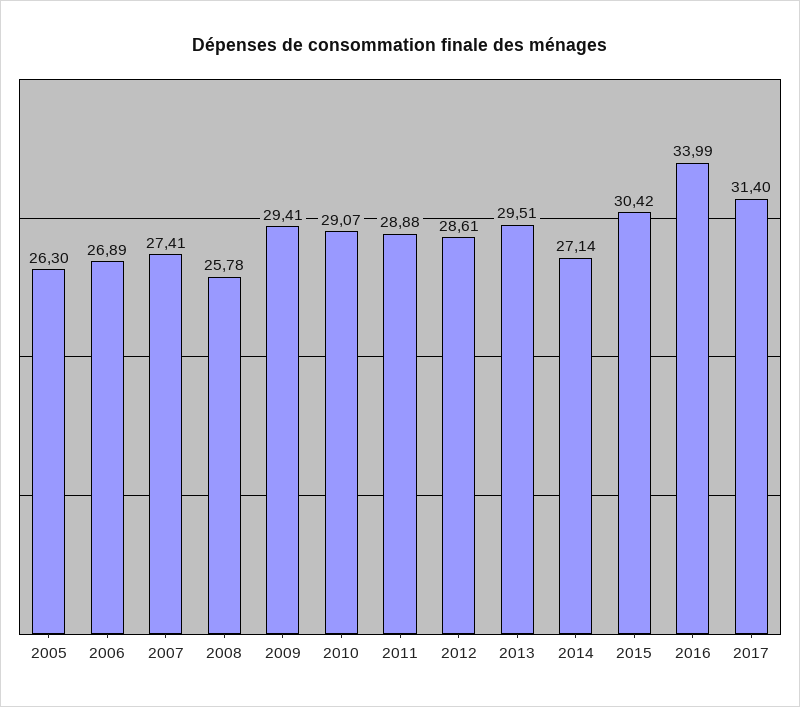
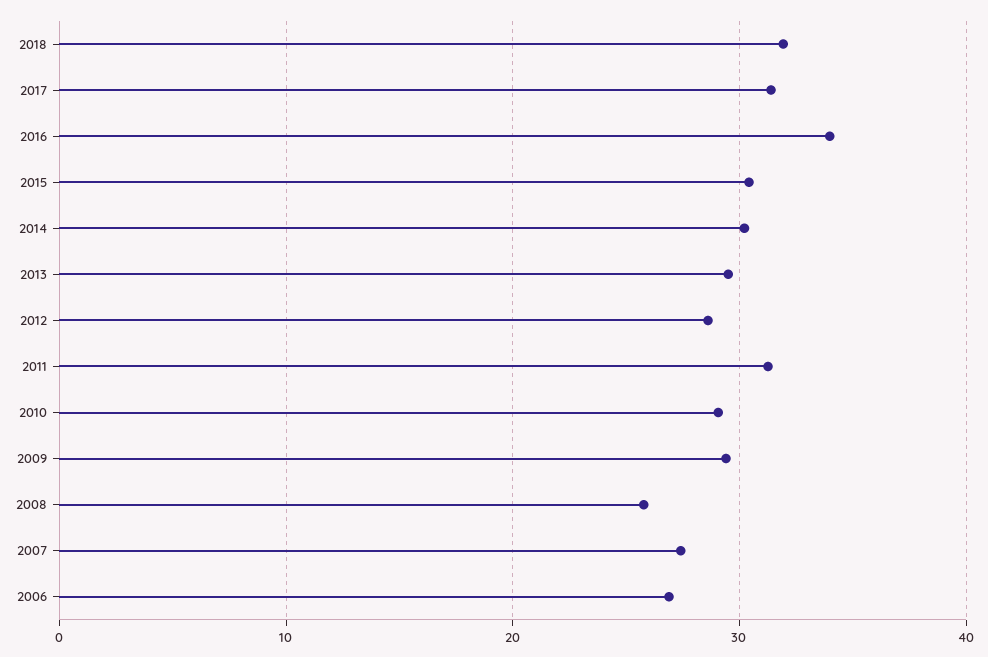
2005: 26.3 -> none
2011: 28.88 -> 31
2014: 27.14 -> 30
2018: none -> 32

